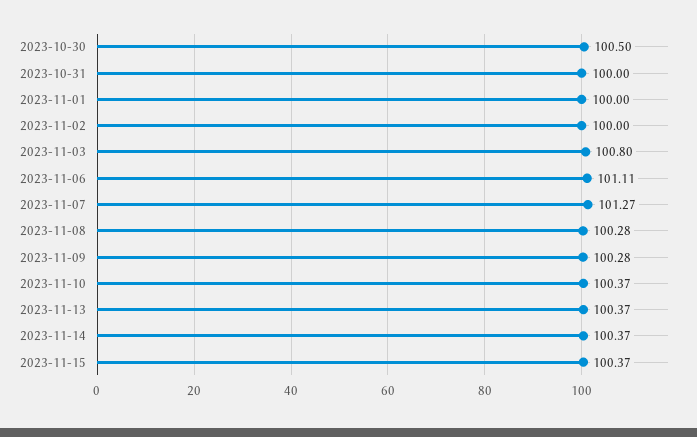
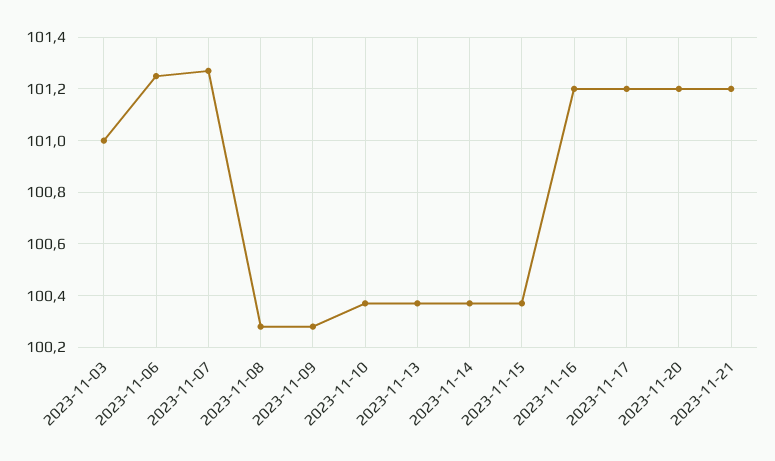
2023-10-30: 100.5 -> none
2023-10-31: 100 -> none
2023-11-01: 100 -> none
2023-11-02: 100 -> none
2023-11-03: 100.8 -> 101
2023-11-06: 101.11 -> 101.25
2023-11-16: none -> 101.2
2023-11-17: none -> 101.2
2023-11-20: none -> 101.2
2023-11-21: none -> 101.2

